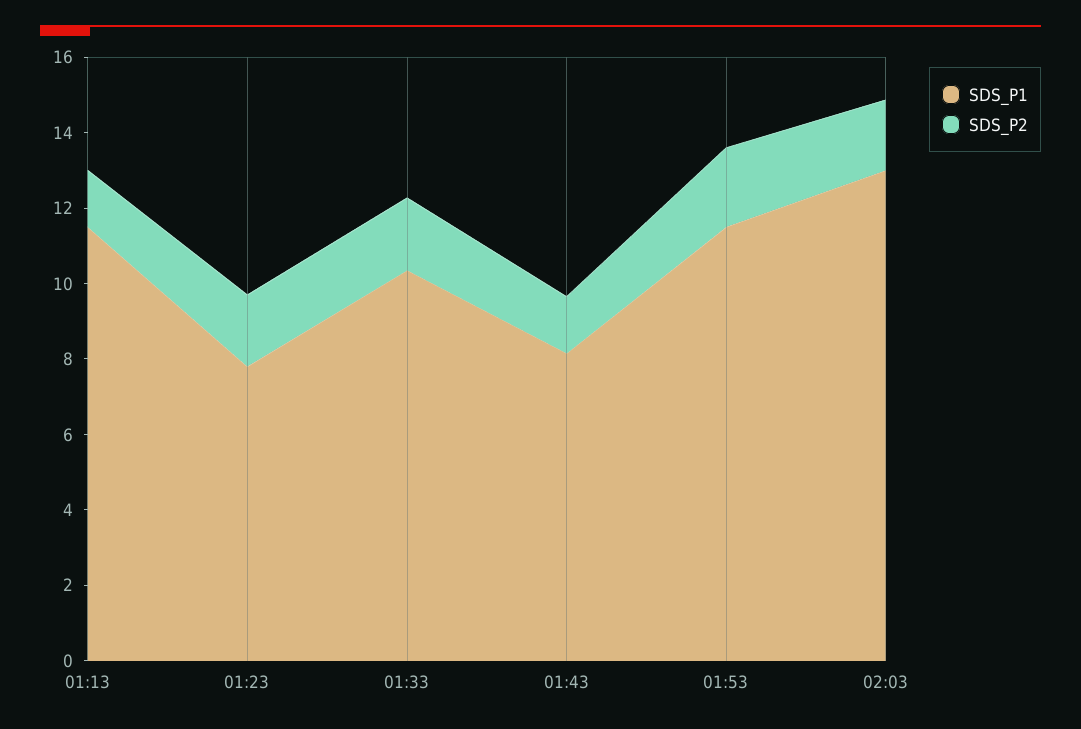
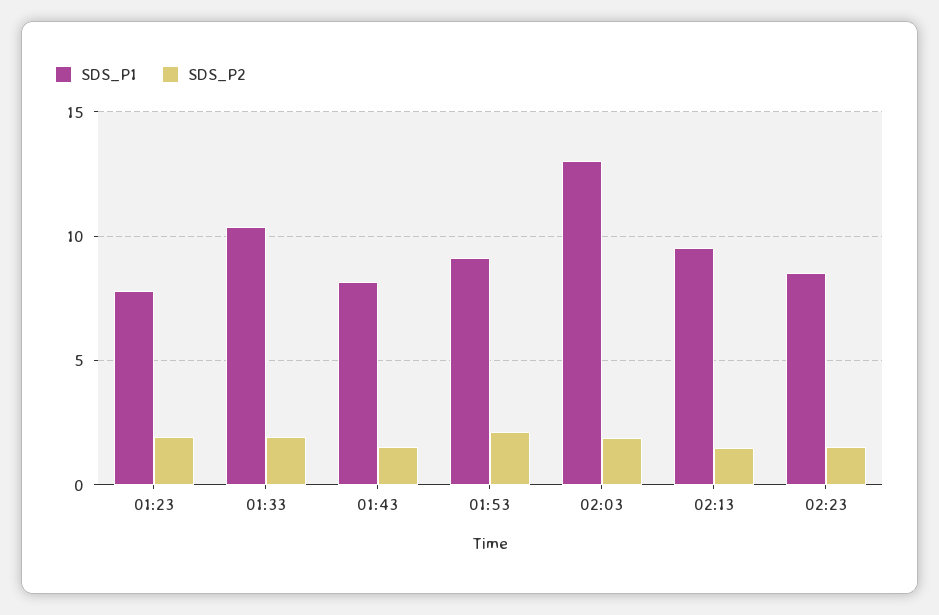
SDS_P1, 01:13: 11.5 -> none
SDS_P2, 01:13: 1.5 -> none
SDS_P1, 01:53: 11.5 -> 9
SDS_P1, 02:13: none -> 9.5
SDS_P2, 02:13: none -> 1.5
SDS_P1, 02:23: none -> 8.5
SDS_P2, 02:23: none -> 1.5

